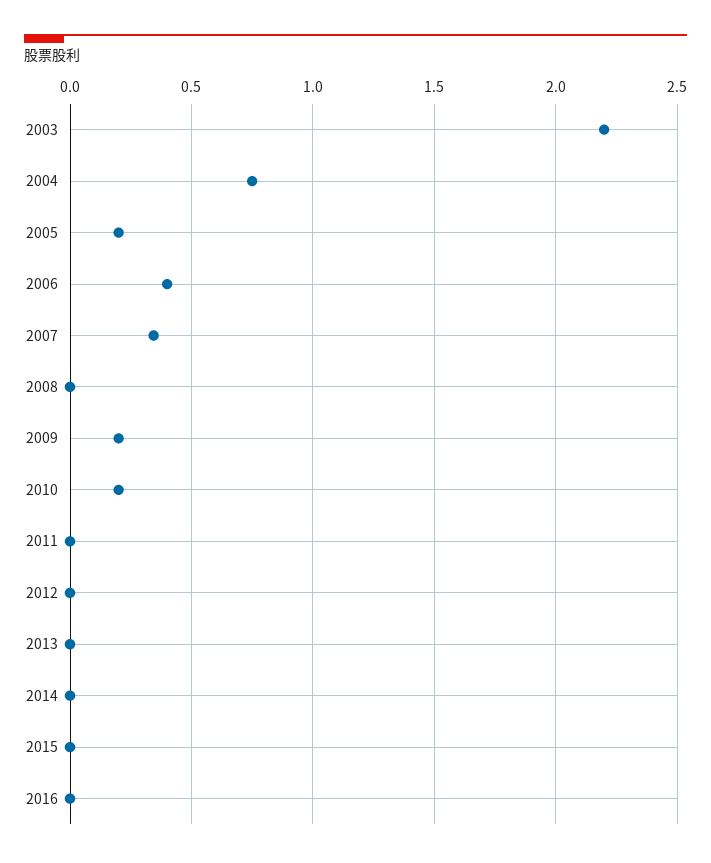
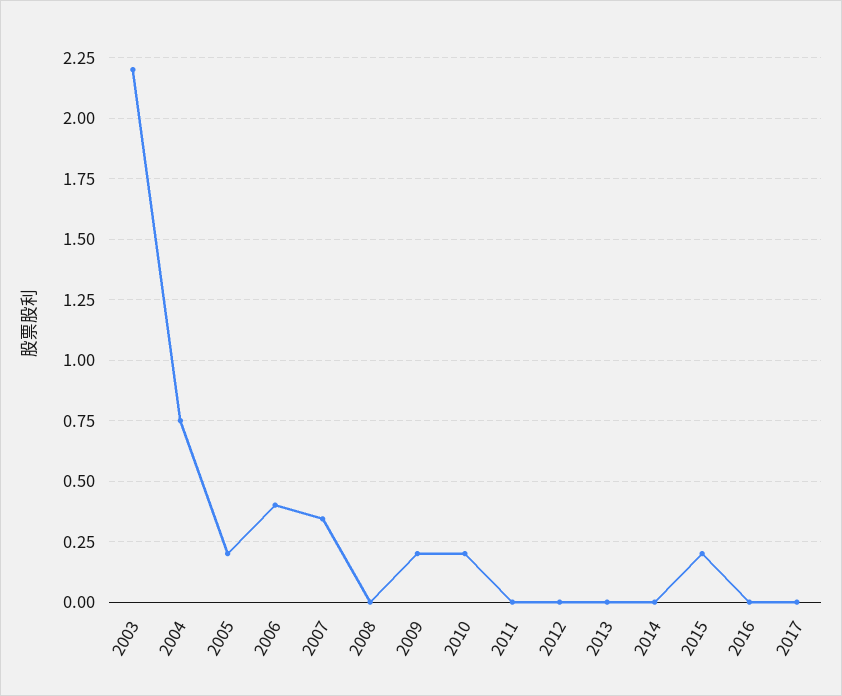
2015: 0 -> 0.2
2017: none -> 0

